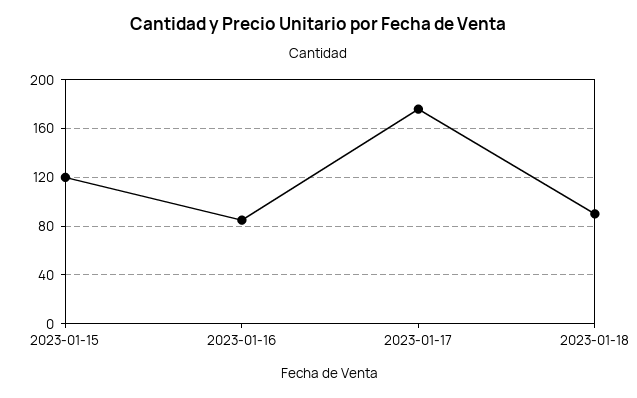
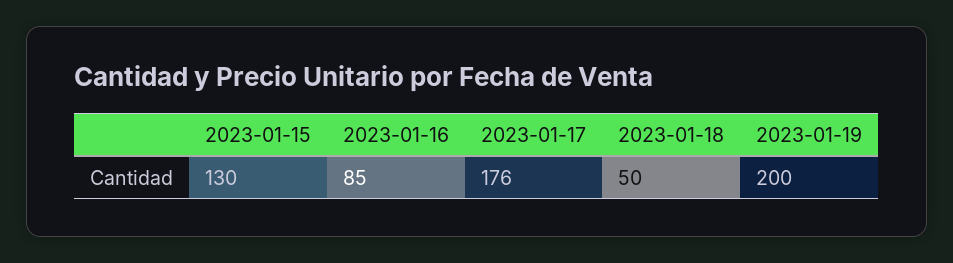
2023-01-15: 120 -> 130
2023-01-18: 90 -> 50
2023-01-19: none -> 200

